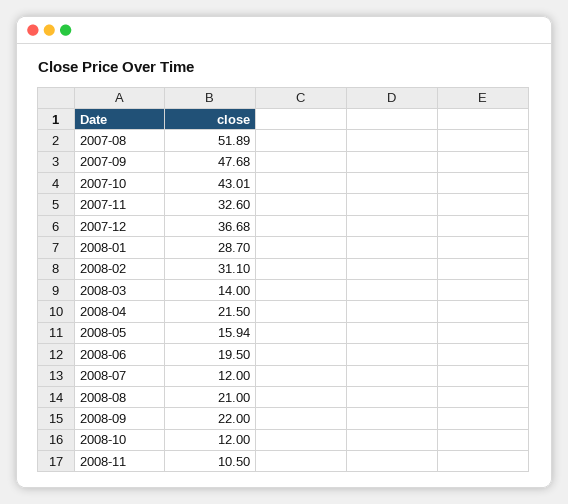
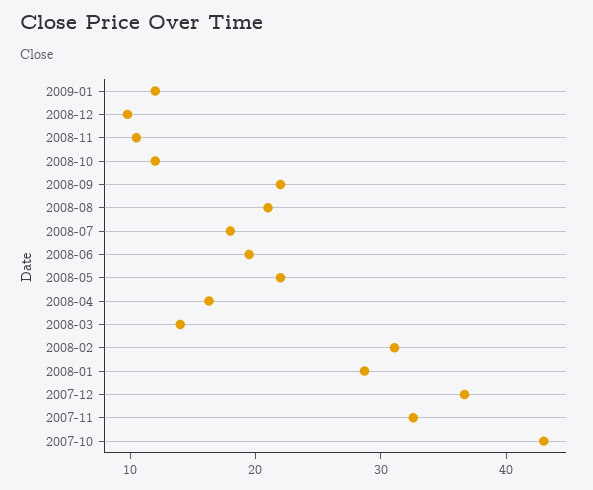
2007-08: 51.89 -> none
2007-09: 47.68 -> none
2008-04: 21.5 -> 16
2008-05: 15.94 -> 22
2008-07: 12 -> 18
2009-01: none -> 12
2008-12: none -> 10

